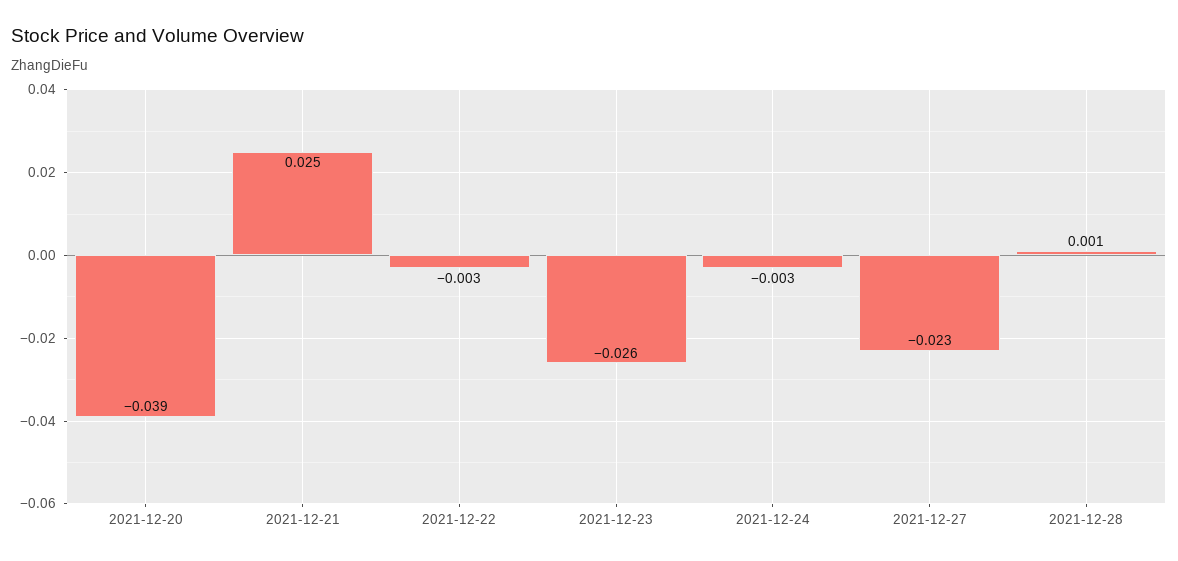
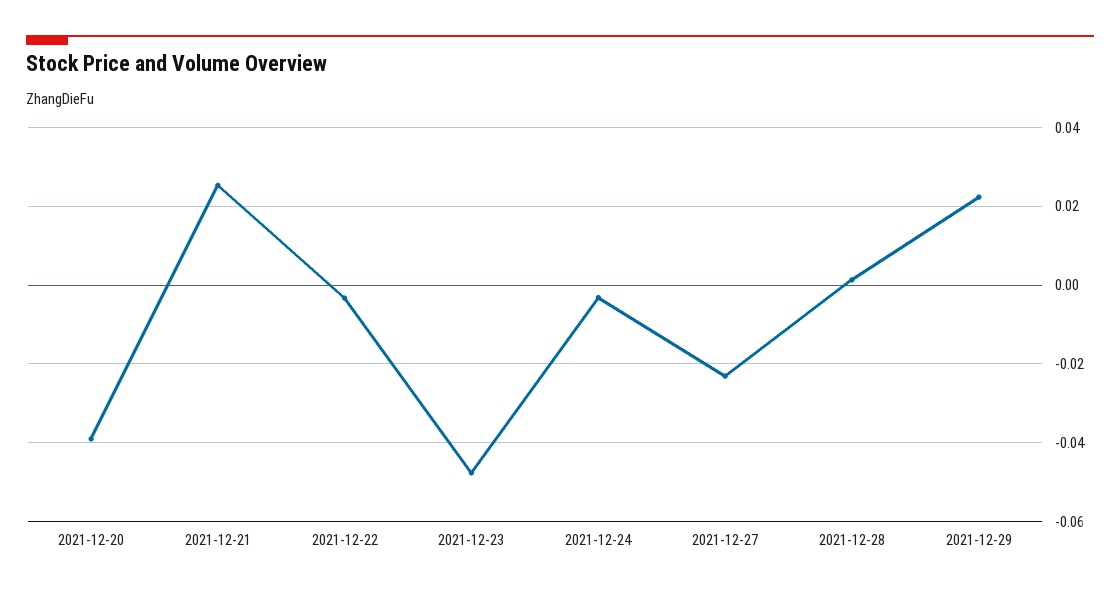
2021-12-23: -0.026 -> -0.048
2021-12-29: none -> 0.022

